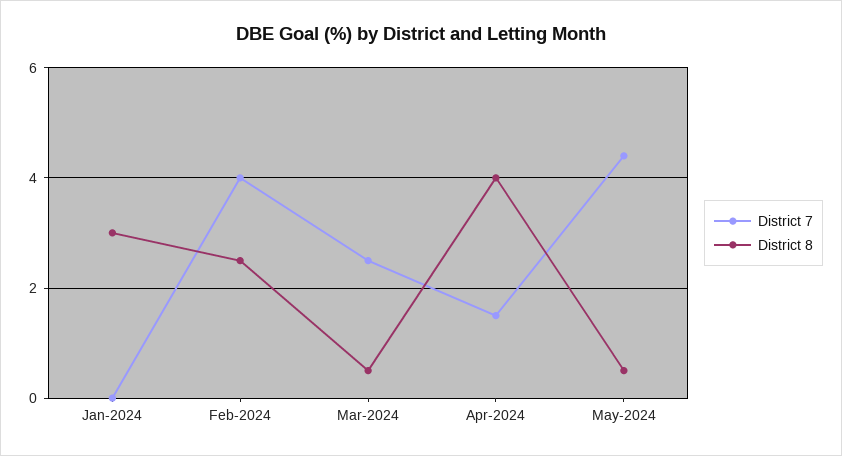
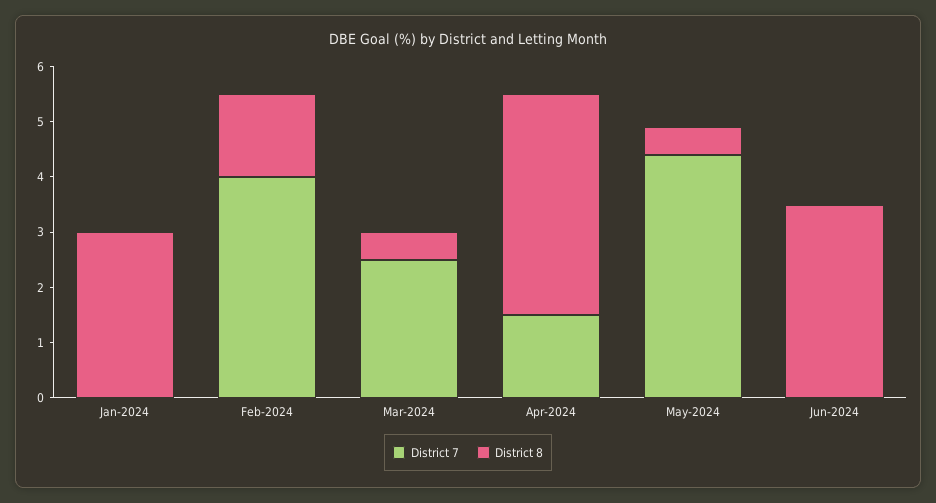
District 8, Feb-2024: 2.5 -> 1.5
District 7, Jun-2024: none -> 0
District 8, Jun-2024: none -> 3.5

